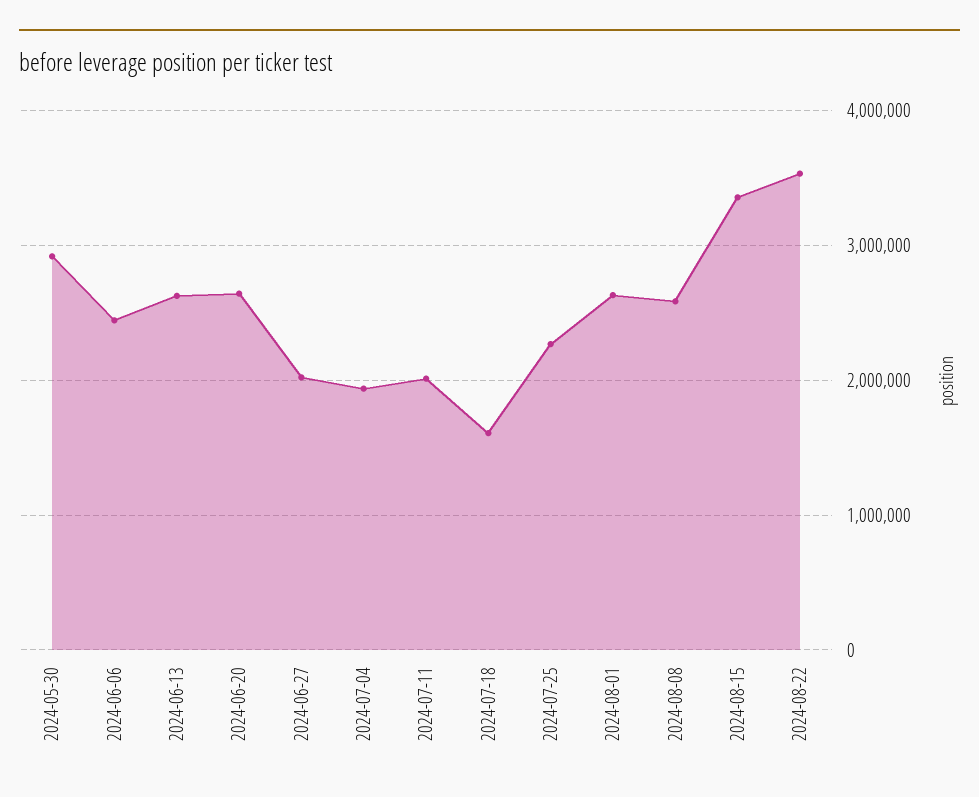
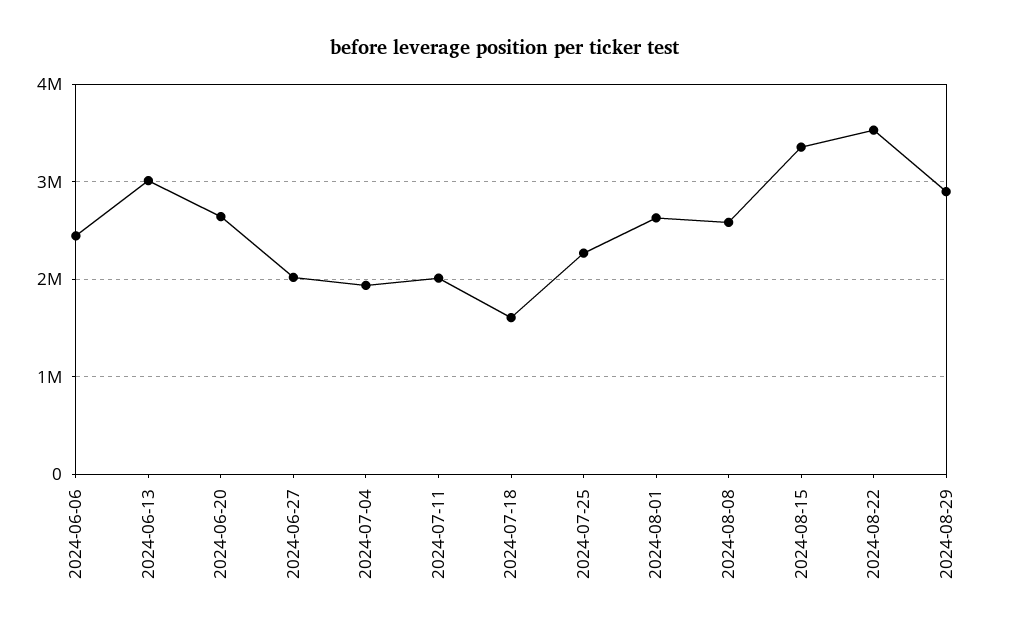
2024-05-30: 2900000 -> none
2024-06-13: 2600000 -> 3000000
2024-08-29: none -> 2900000

